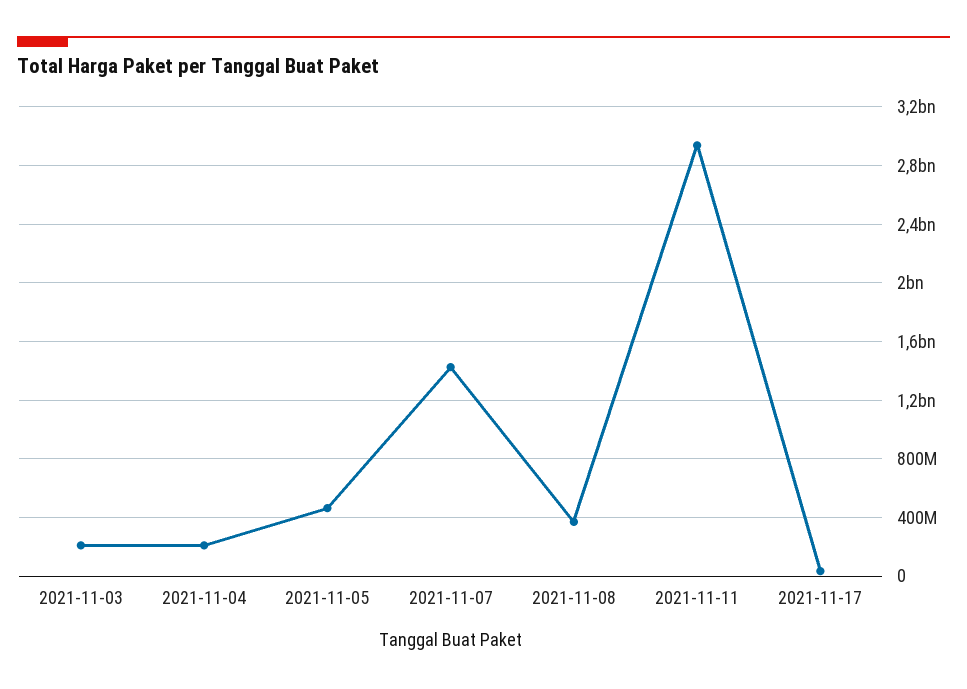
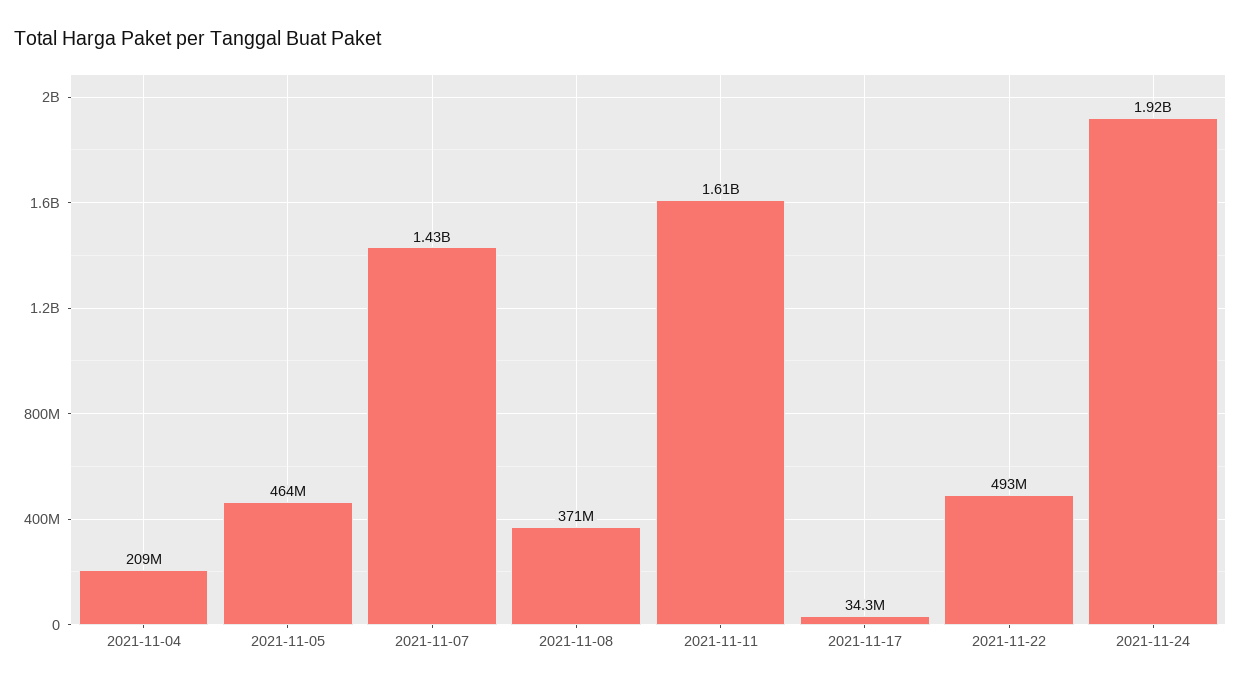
2021-11-03: 200000000 -> none
2021-11-11: 2950000000 -> 1610000000
2021-11-22: none -> 493000000
2021-11-24: none -> 1920000000

